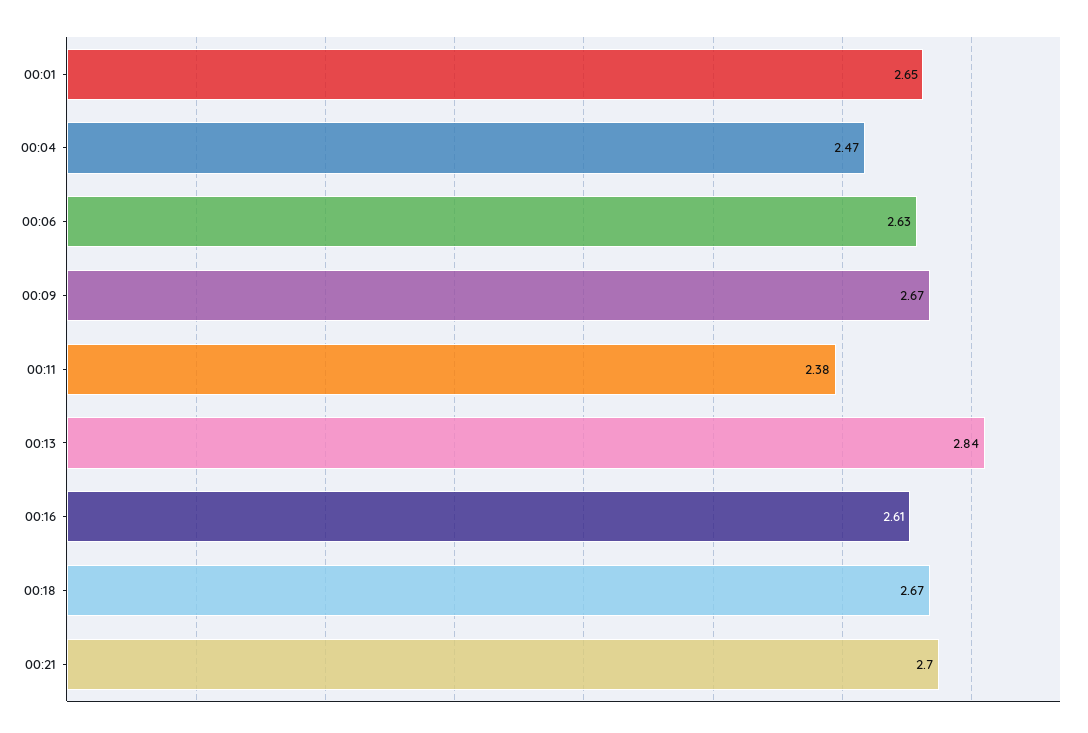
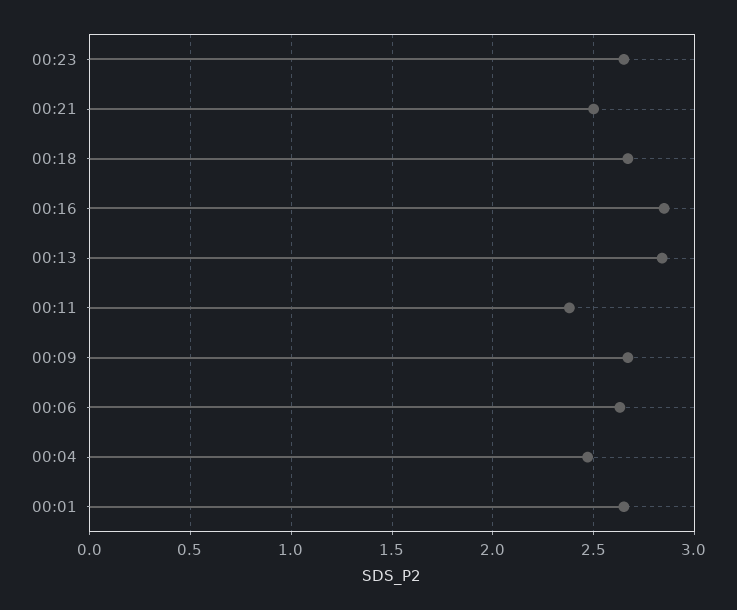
00:16: 2.61 -> 2.85
00:21: 2.7 -> 2.5
00:23: none -> 2.65

